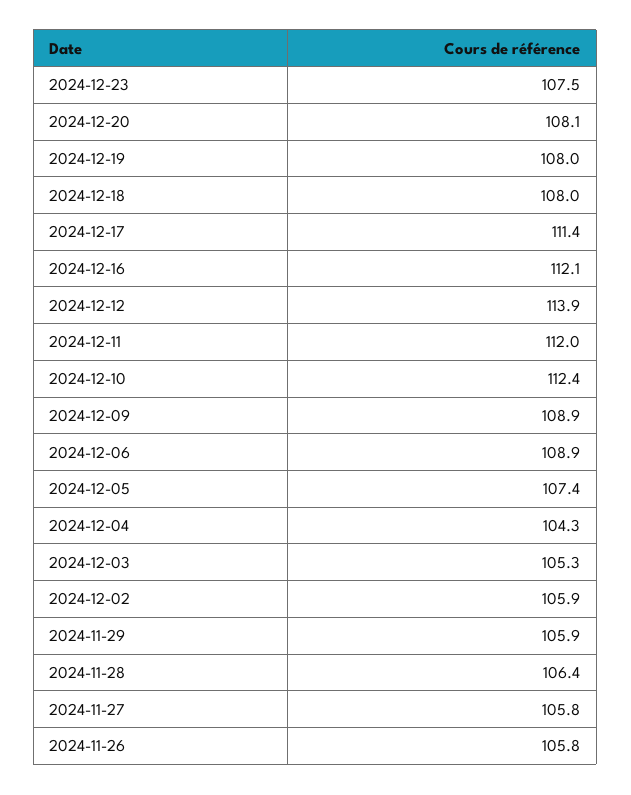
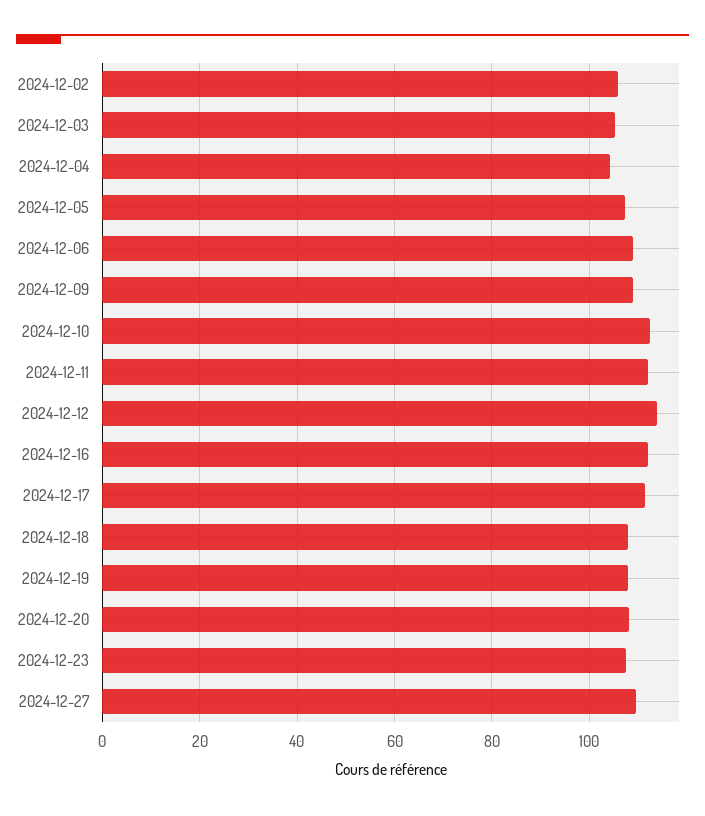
2024-11-29: 105.9 -> none
2024-11-28: 106.4 -> none
2024-11-27: 105.8 -> none
2024-11-26: 105.8 -> none
2024-12-27: none -> 110

